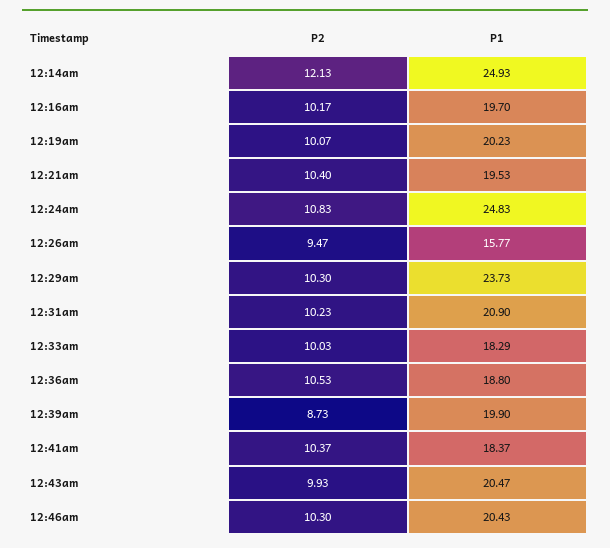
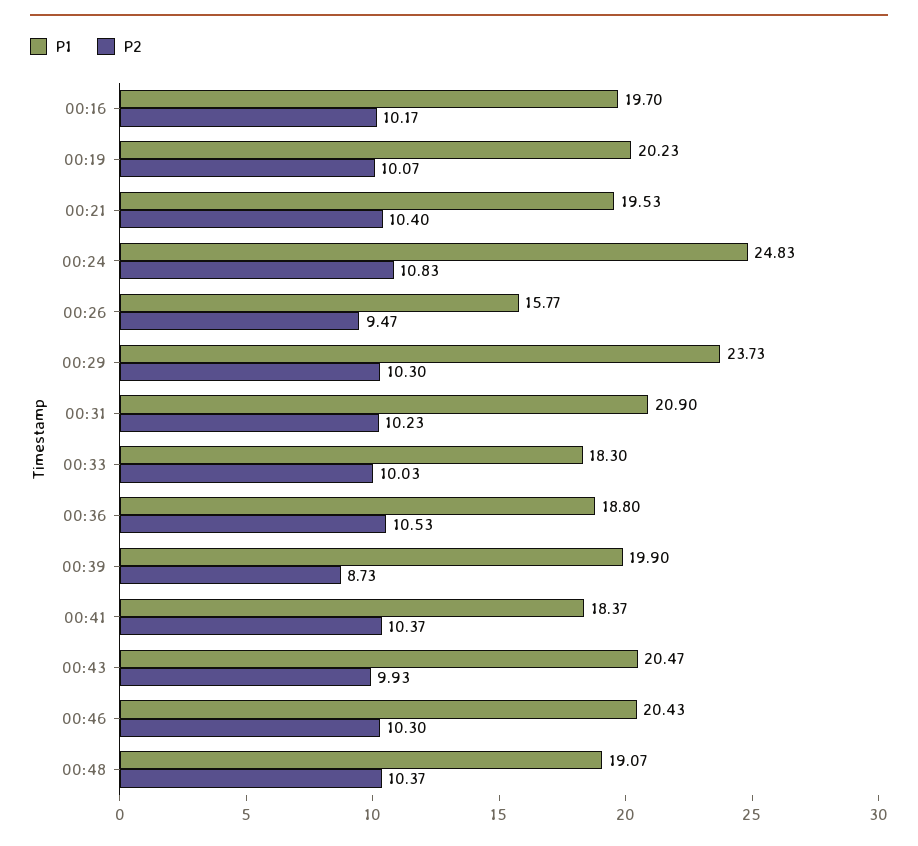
P2, 12:14am: 12.13 -> none
P1, 12:14am: 24.93 -> none
P1, 12:33am: 18.29 -> 18.3
P1, 00:48: none -> 19.07
P2, 00:48: none -> 10.37

